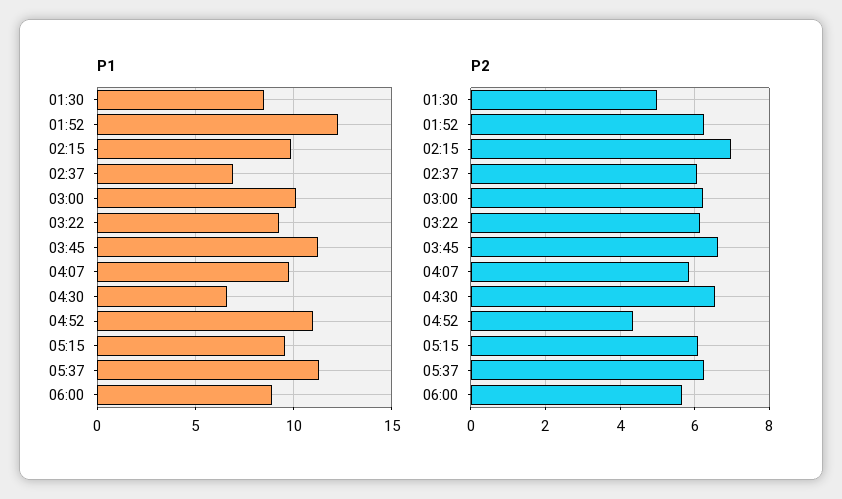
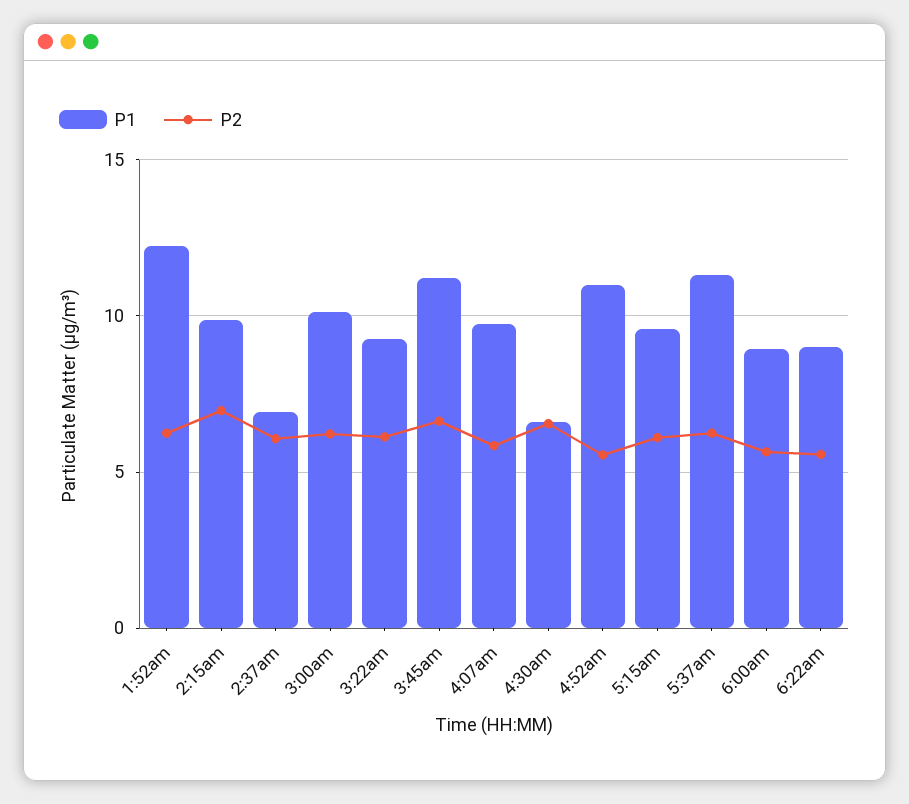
P1, 01:30: 8.5 -> none
P2, 01:30: 5 -> none
P2, 04:52: 4.4 -> 5.5
P1, 6:22am: none -> 9
P2, 6:22am: none -> 5.5

